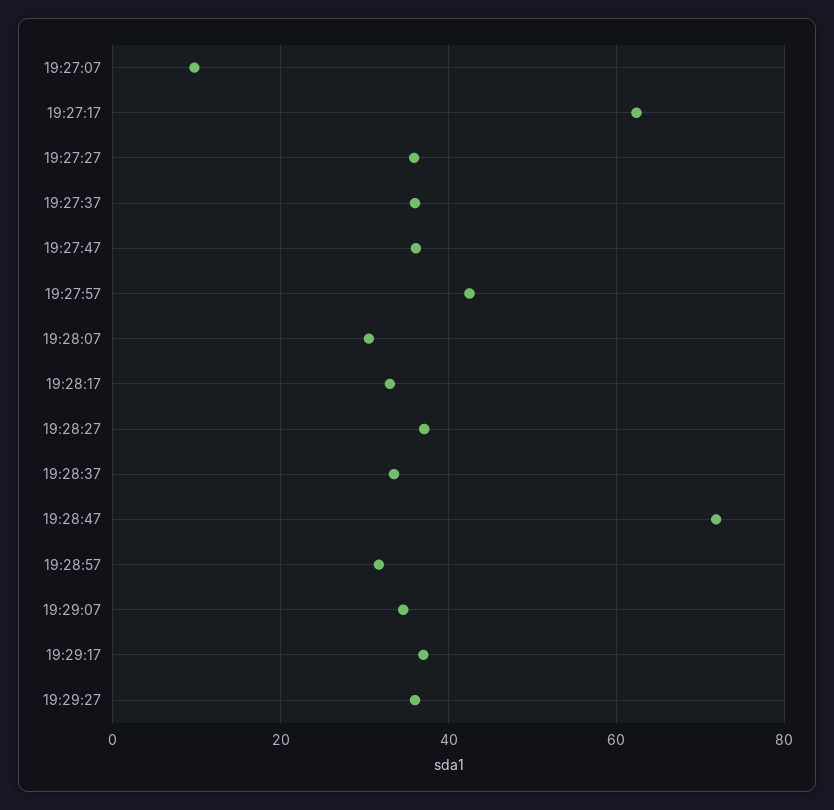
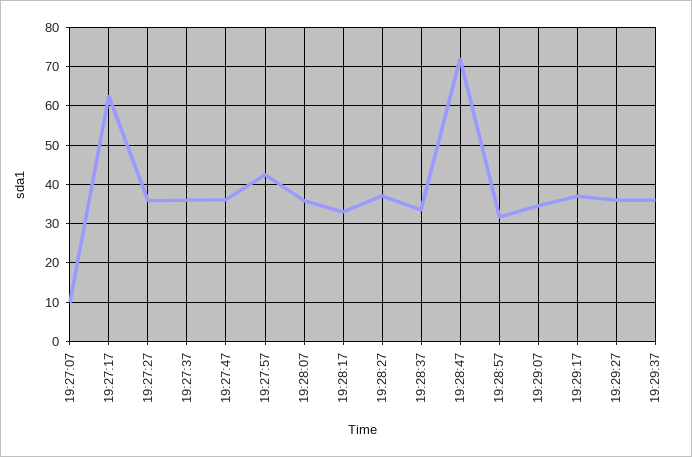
19:28:07: 30 -> 36
19:29:37: none -> 36

